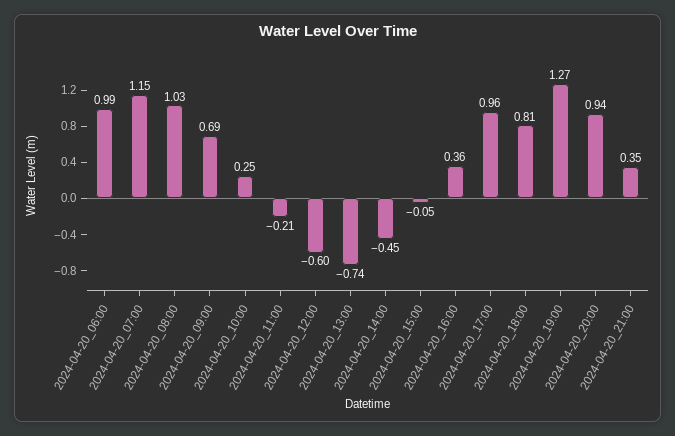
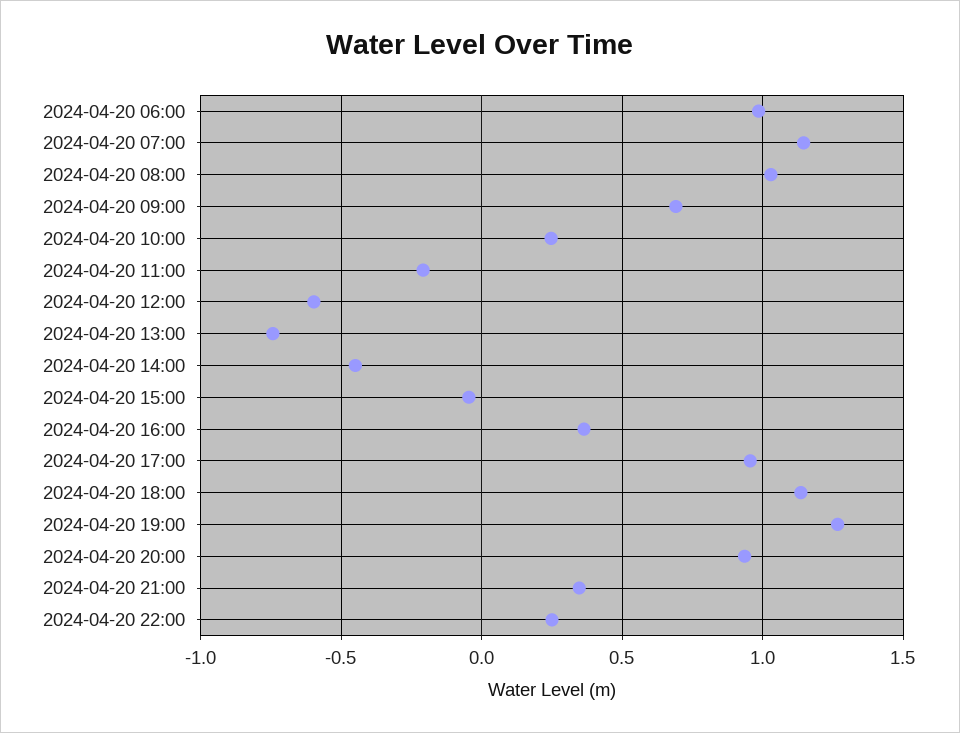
2024-04-20_18:00: 0.81 -> 1.15
2024-04-20 22:00: none -> 0.25

